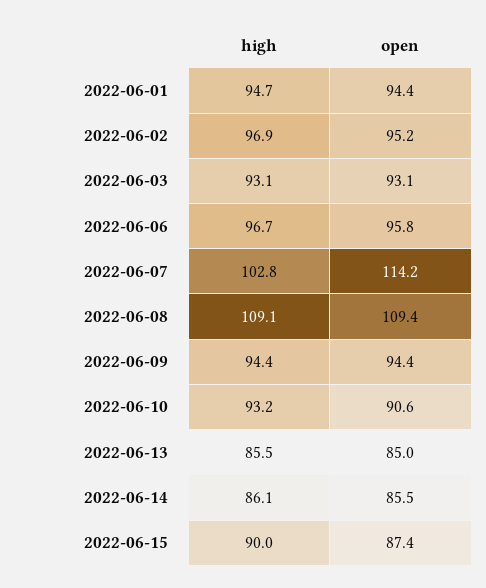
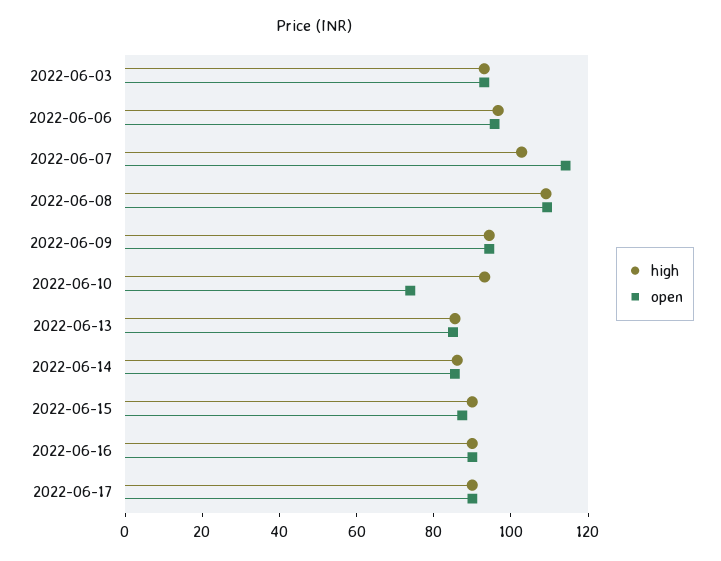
high, 2022-06-01: 94.7 -> none
open, 2022-06-01: 94.4 -> none
high, 2022-06-02: 96.9 -> none
open, 2022-06-02: 95.2 -> none
open, 2022-06-10: 90.6 -> 75
high, 2022-06-16: none -> 90
open, 2022-06-16: none -> 90
high, 2022-06-17: none -> 90
open, 2022-06-17: none -> 90

